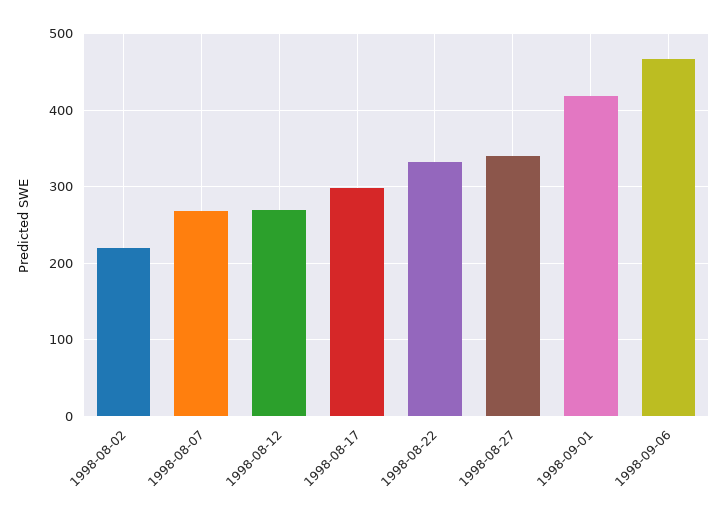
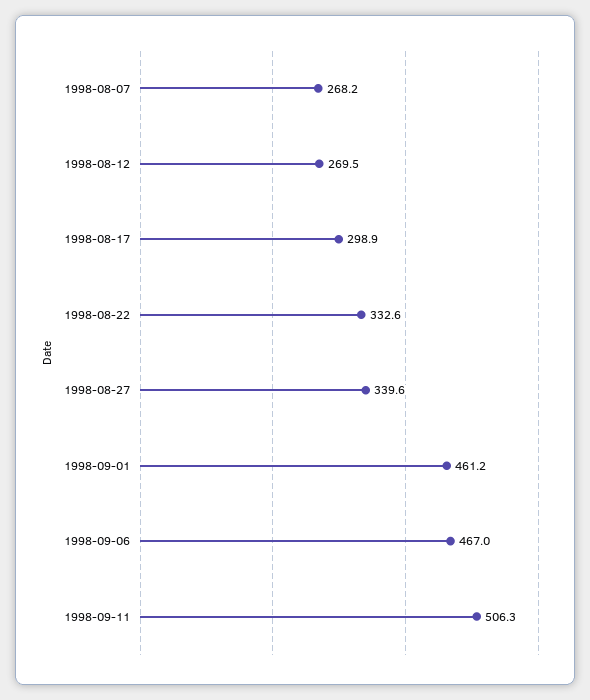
1998-08-02: 220 -> none
1998-09-01: 420 -> 461.2
1998-09-11: none -> 506.3

